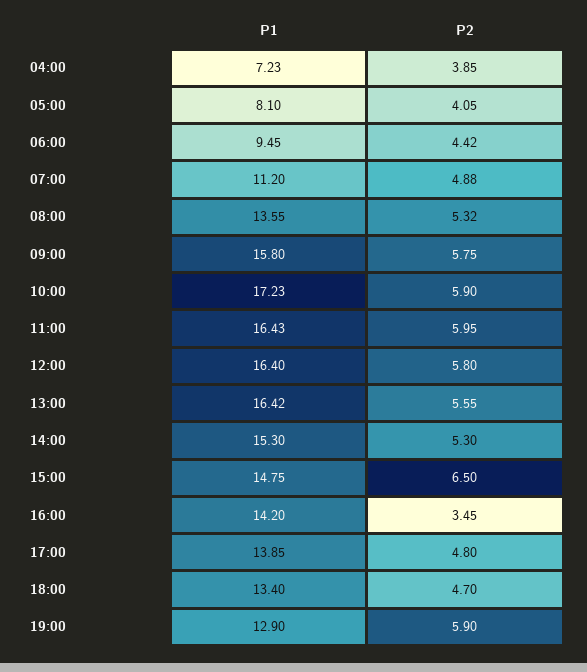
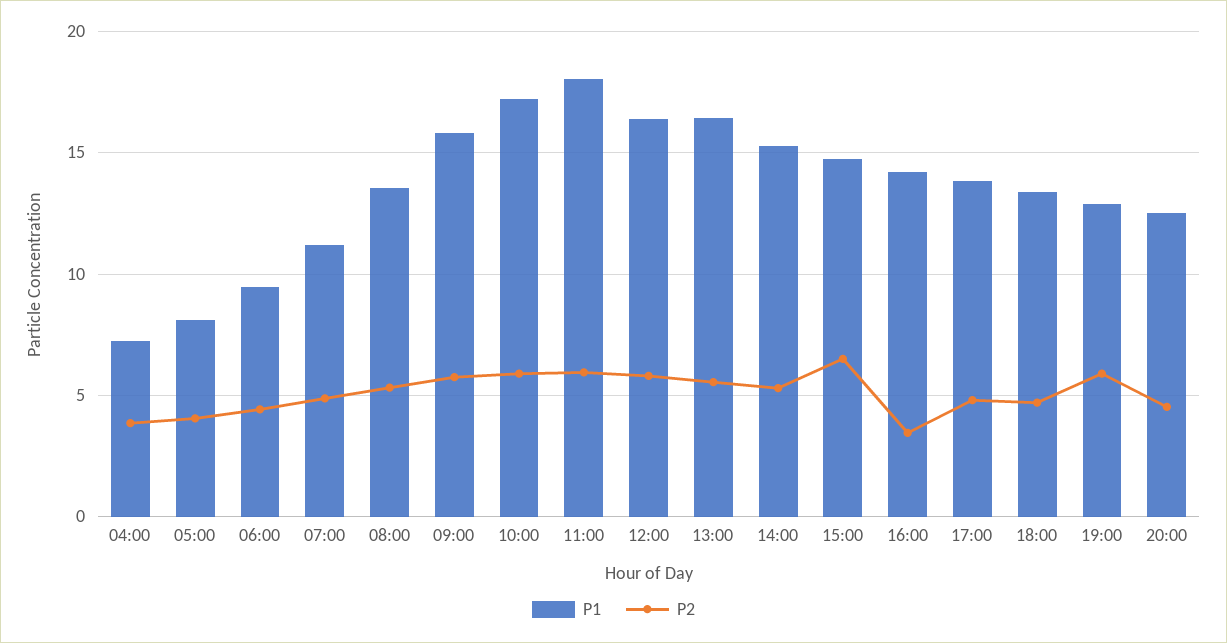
P1, 11:00: 16.43 -> 18
P1, 20:00: none -> 12.5
P2, 20:00: none -> 4.5

